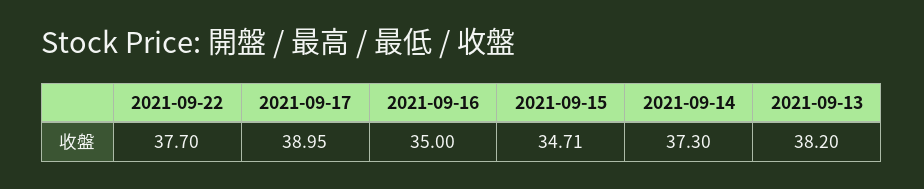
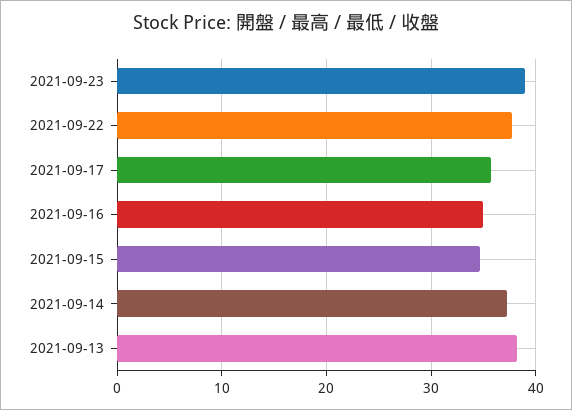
2021-09-17: 38.95 -> 36
2021-09-23: none -> 39

